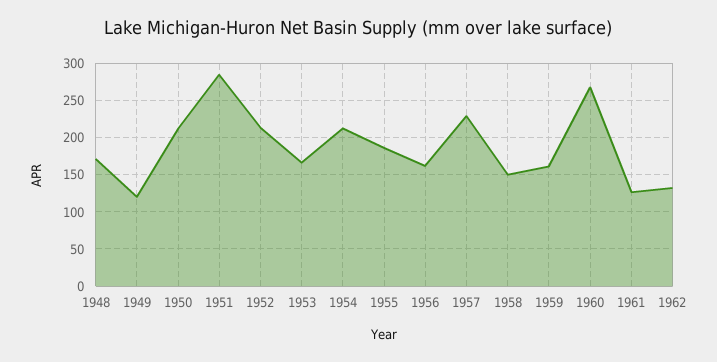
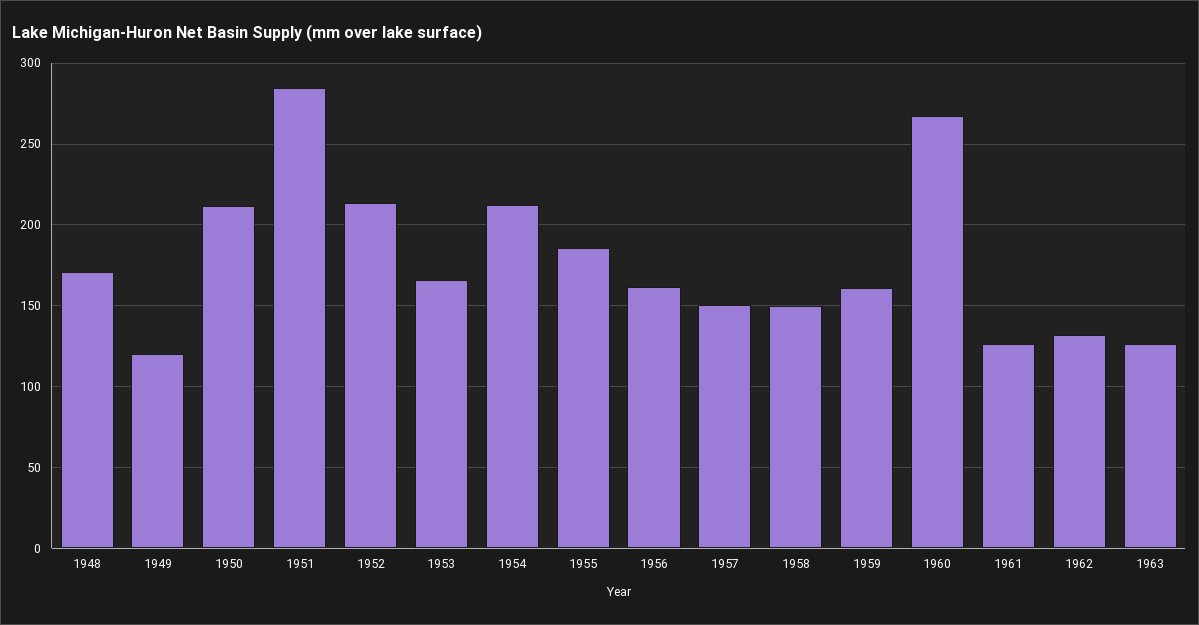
1957: 230 -> 150
1963: none -> 125

